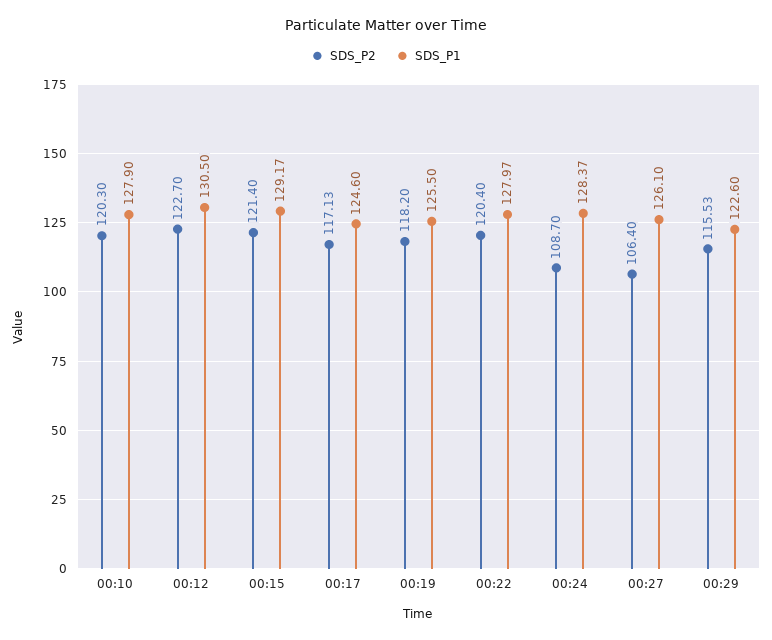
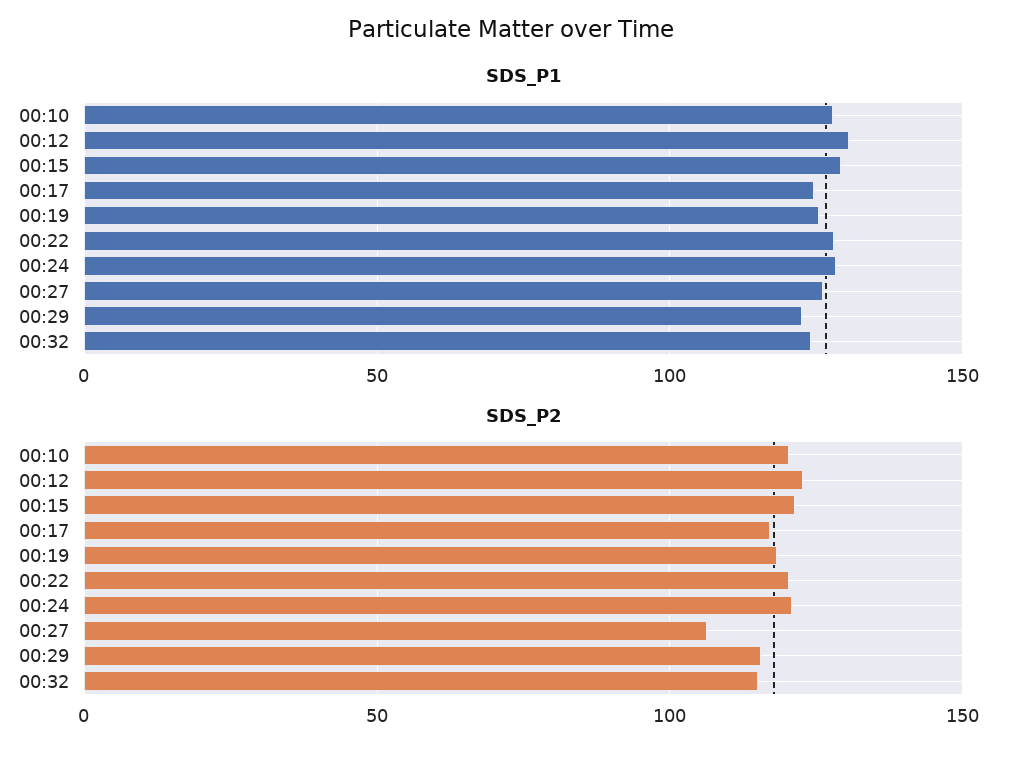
SDS_P2, 00:24: 108.7 -> 120
SDS_P1, 00:32: none -> 125
SDS_P2, 00:32: none -> 115

